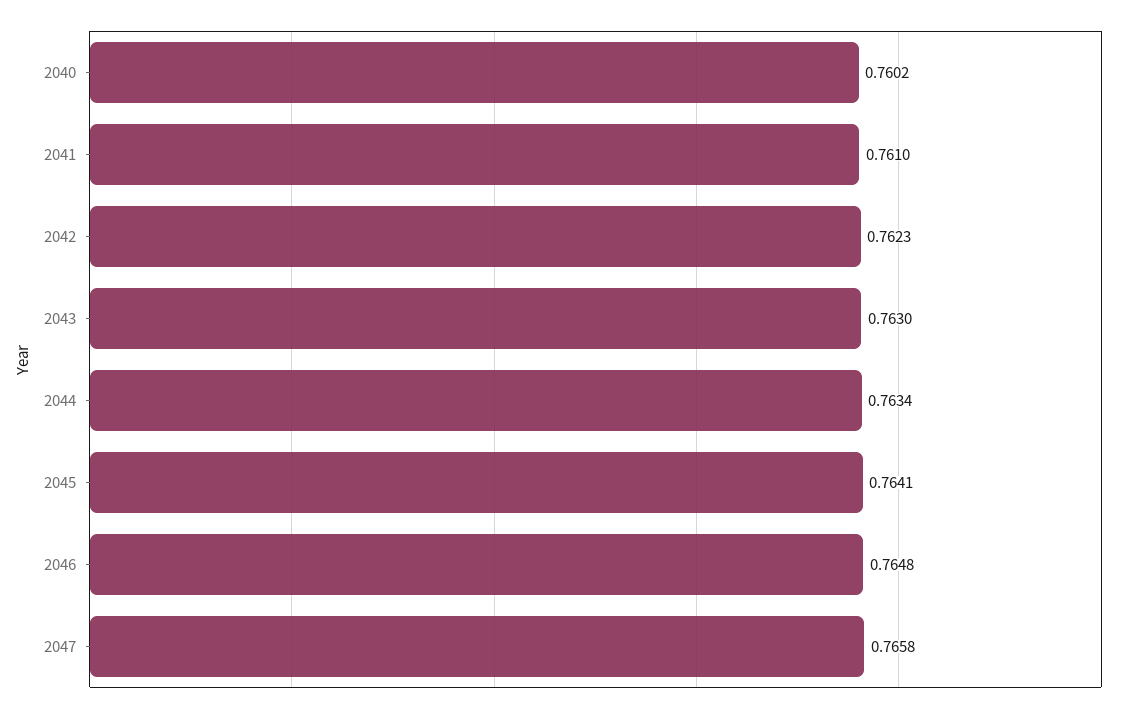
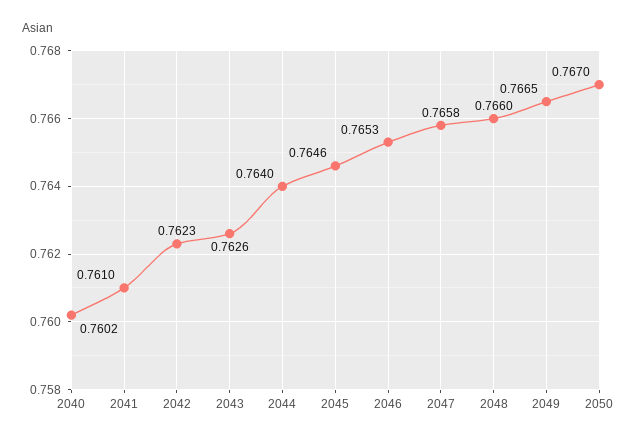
2043: 0.763 -> 0.7626
2044: 0.7634 -> 0.764
2045: 0.7641 -> 0.7646
2046: 0.7648 -> 0.7653
2048: none -> 0.766
2049: none -> 0.7665
2050: none -> 0.767

